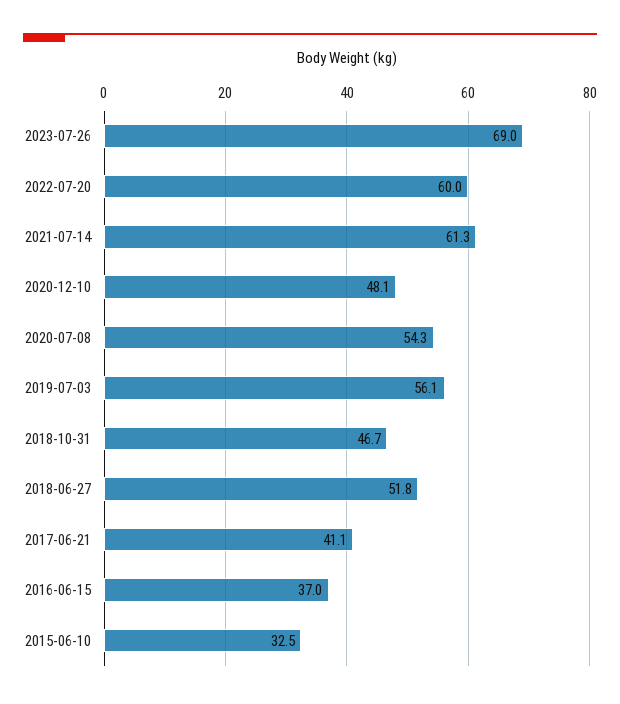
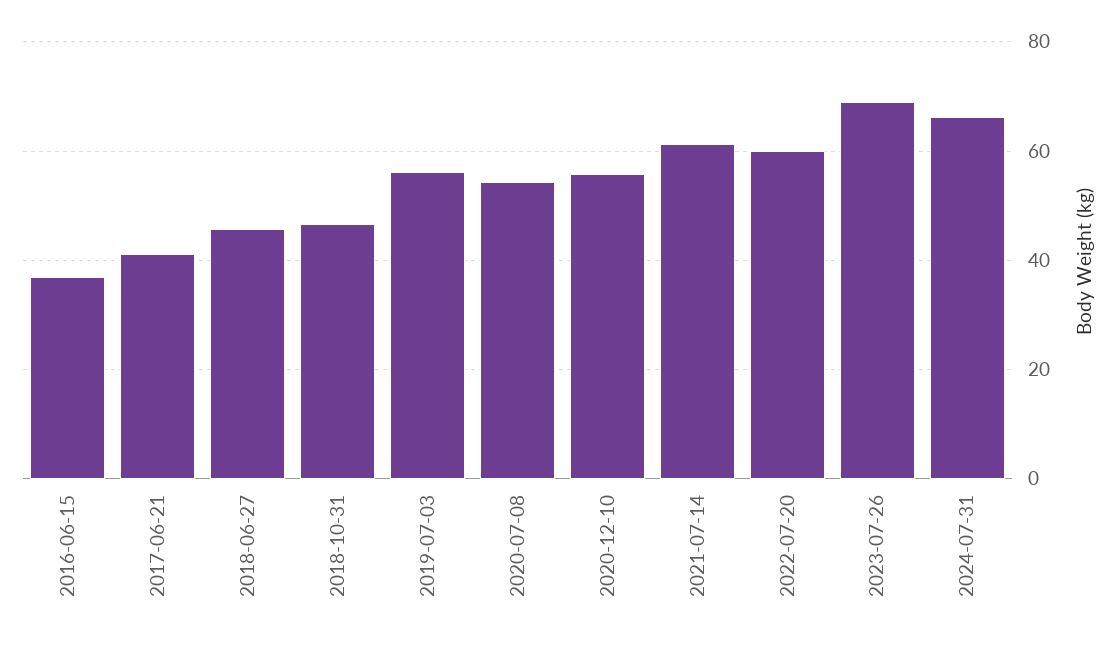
2020-12-10: 48.1 -> 56
2018-06-27: 51.8 -> 46
2015-06-10: 32.5 -> none
2024-07-31: none -> 66

